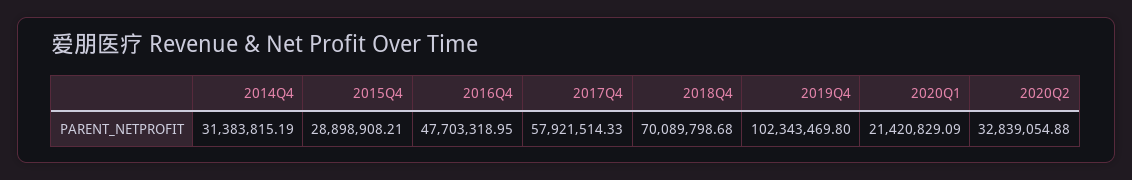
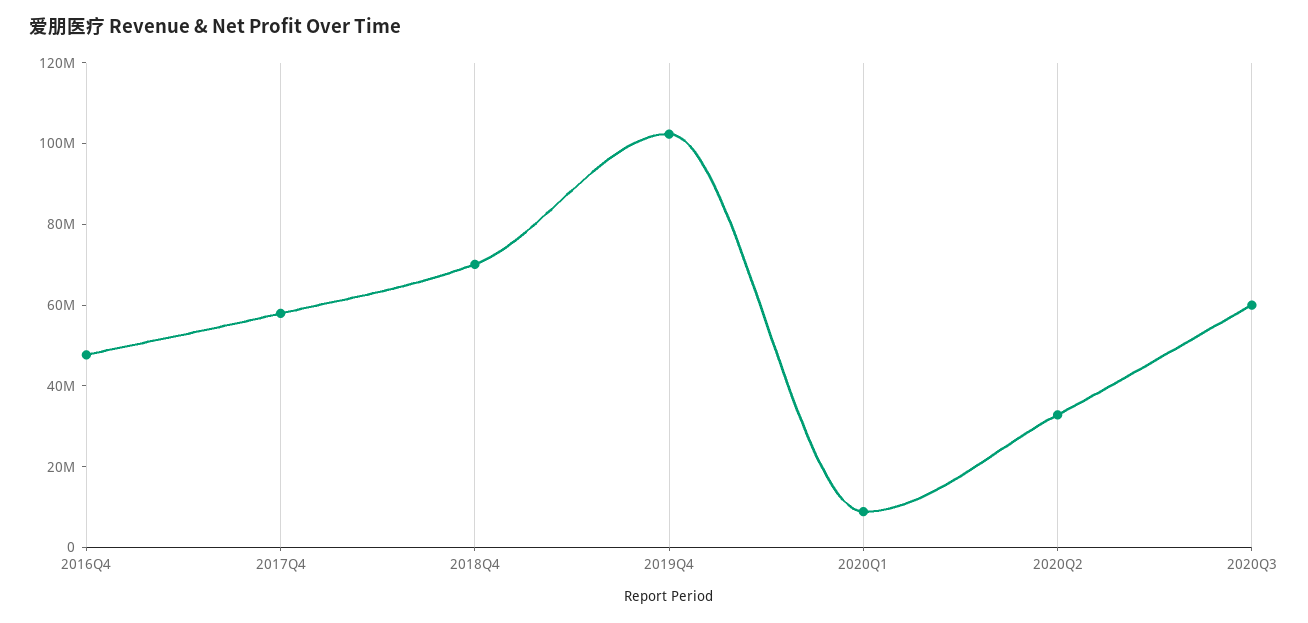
2014Q4: 31383815.19 -> none
2015Q4: 28898908.21 -> none
2020Q1: 21420829.09 -> 10000000
2020Q3: none -> 60000000

